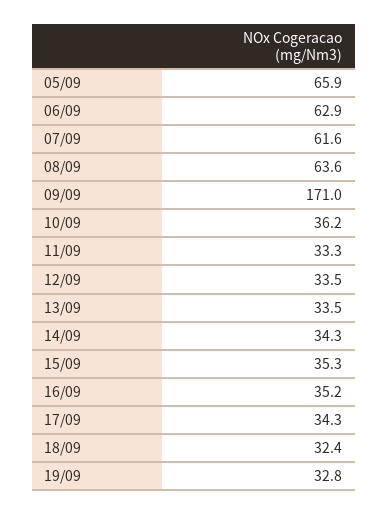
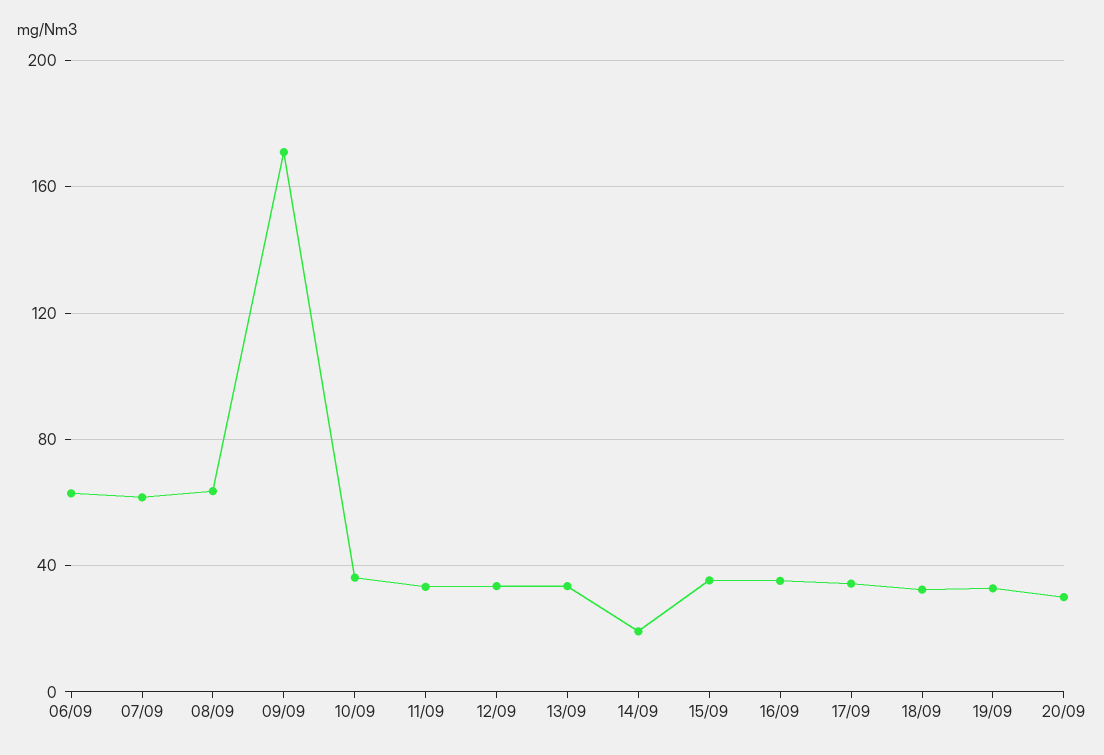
05/09: 65.9 -> none
14/09: 34.3 -> 20
20/09: none -> 30

